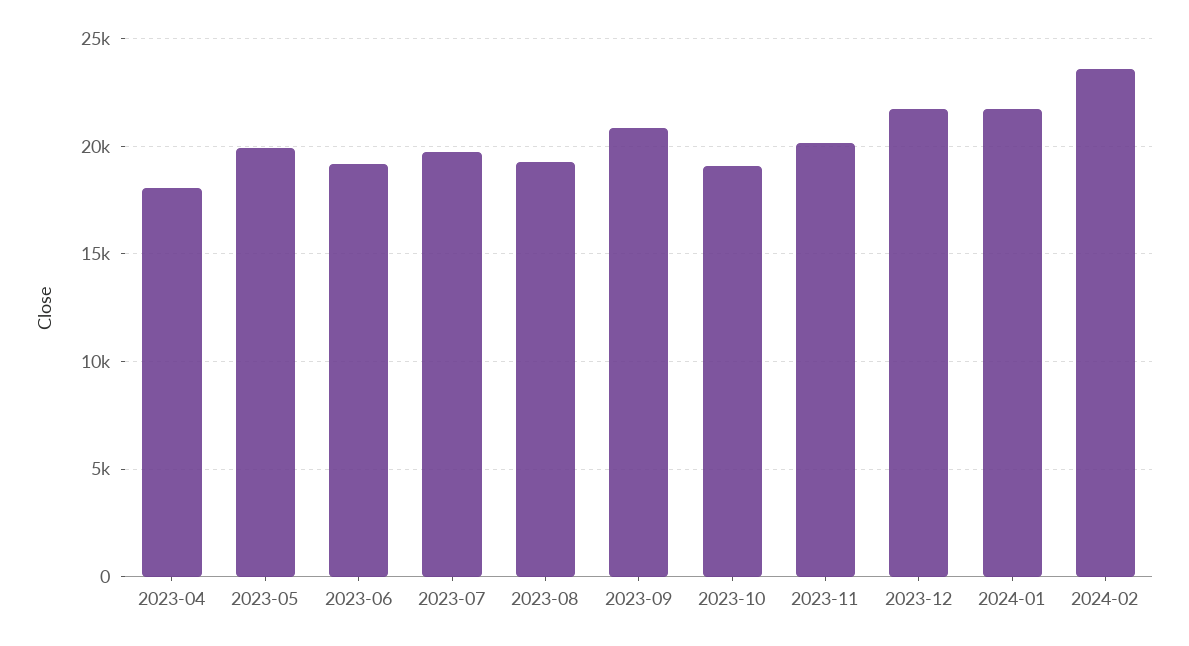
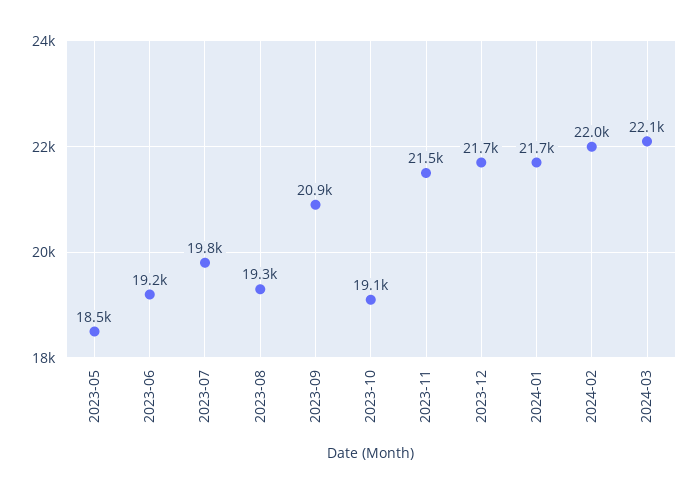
2023-04: 18000 -> none
2023-05: 20000 -> 18500
2023-11: 20000 -> 21500
2024-02: 23500 -> 22000
2024-03: none -> 22100

